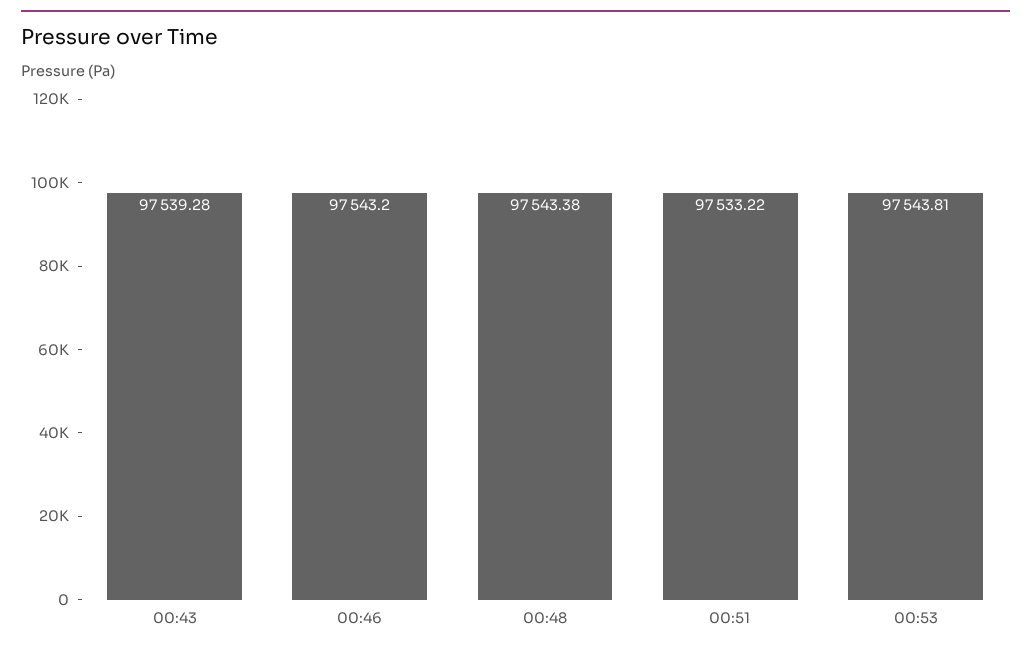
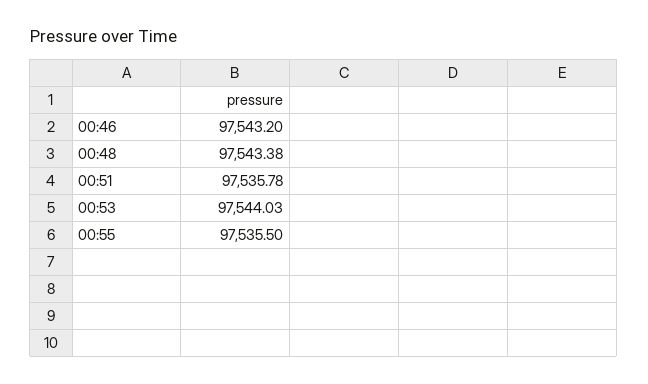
00:43: 97539.28 -> none
00:51: 97533.22 -> 97535.78
00:53: 97543.81 -> 97544.03
00:55: none -> 97535.5

